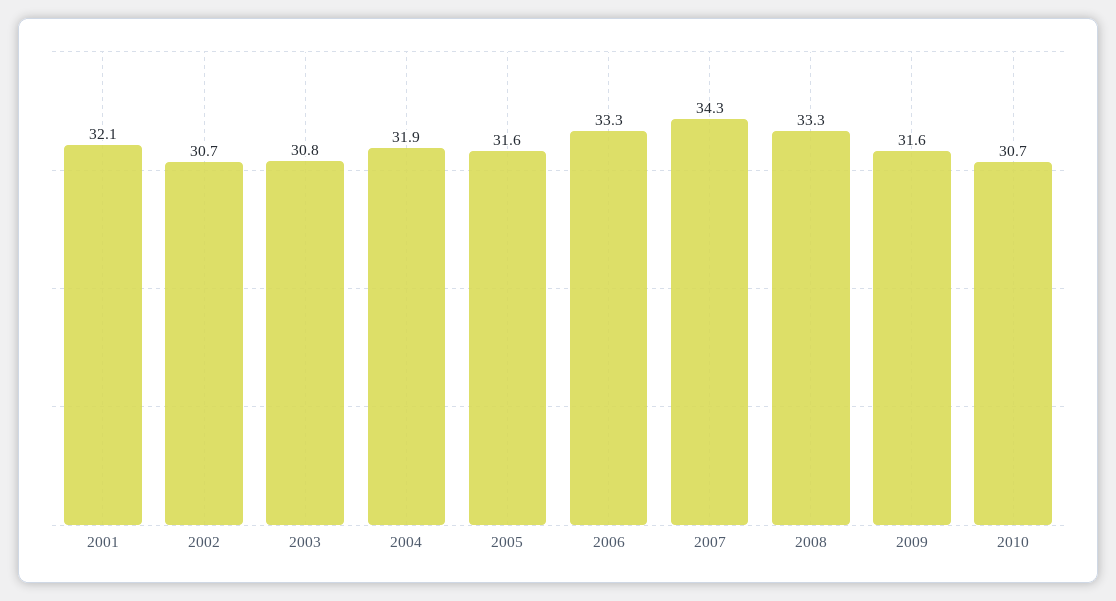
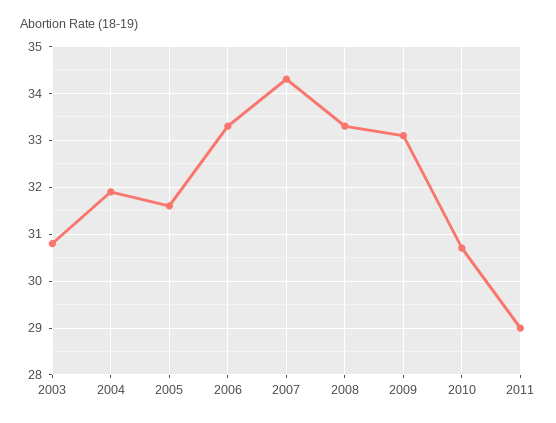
2001: 32.1 -> none
2002: 30.7 -> none
2009: 31.6 -> 33
2011: none -> 29

